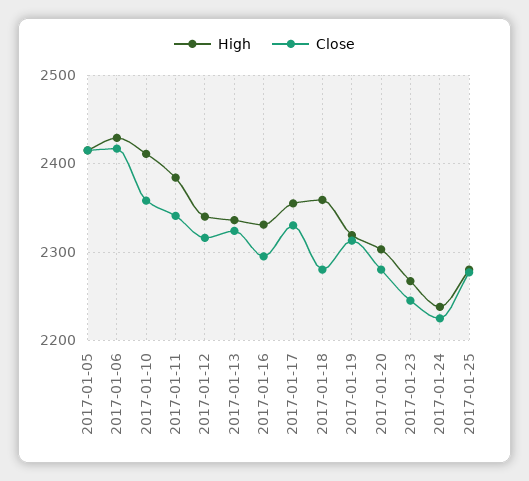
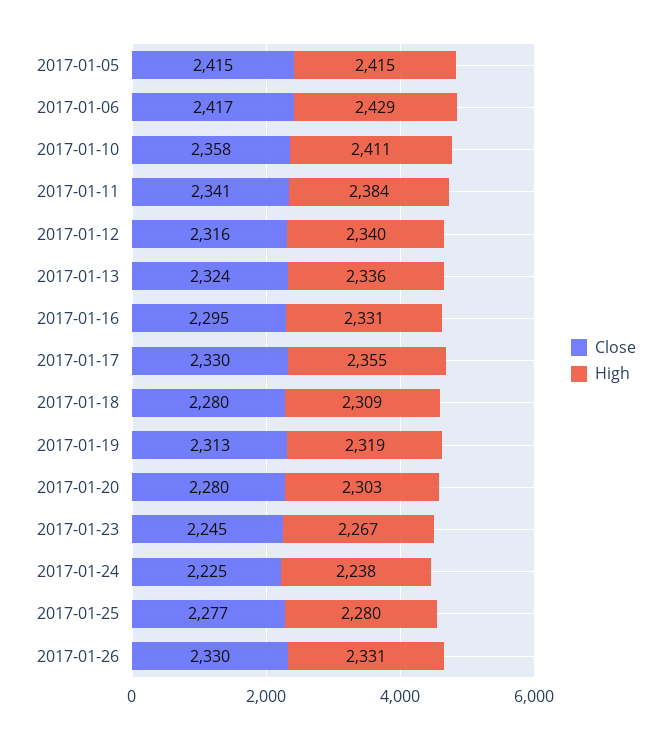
High, 2017-01-18: 2360 -> 2309
Close, 2017-01-26: none -> 2330
High, 2017-01-26: none -> 2331

